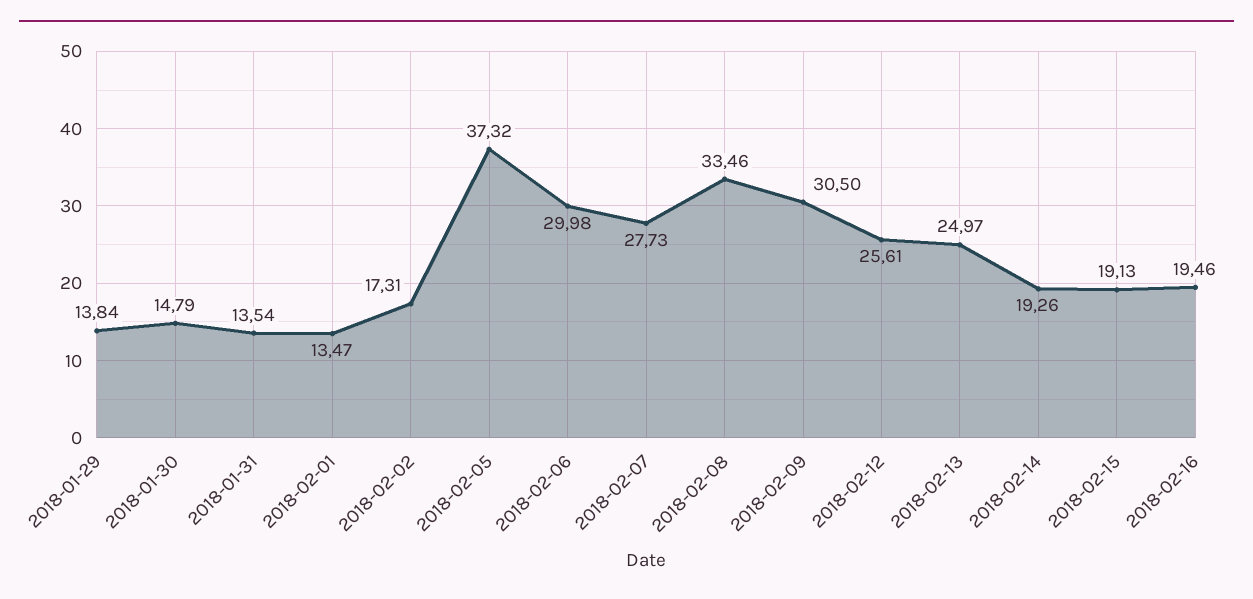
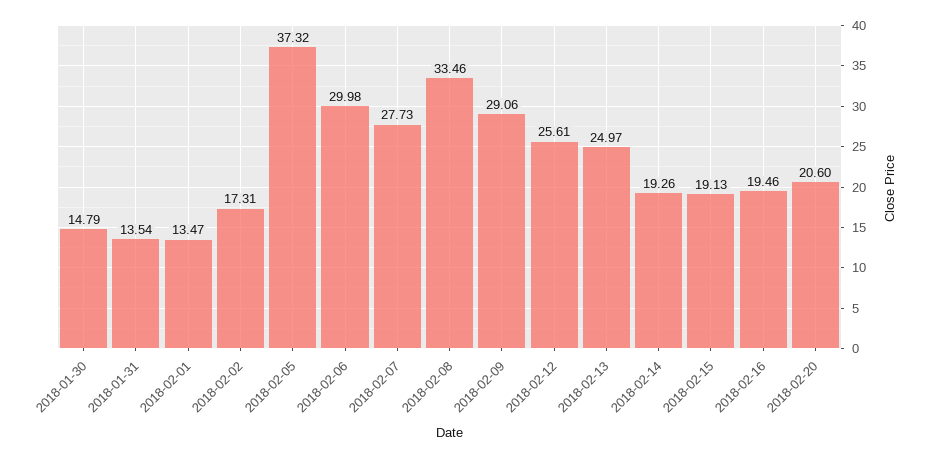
2018-01-29: 13.84 -> none
2018-02-09: 30.5 -> 29.06
2018-02-20: none -> 20.6

